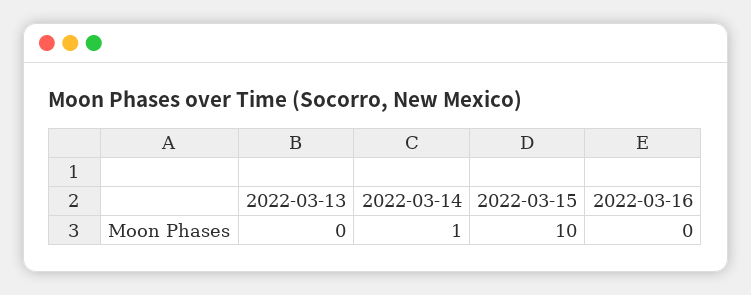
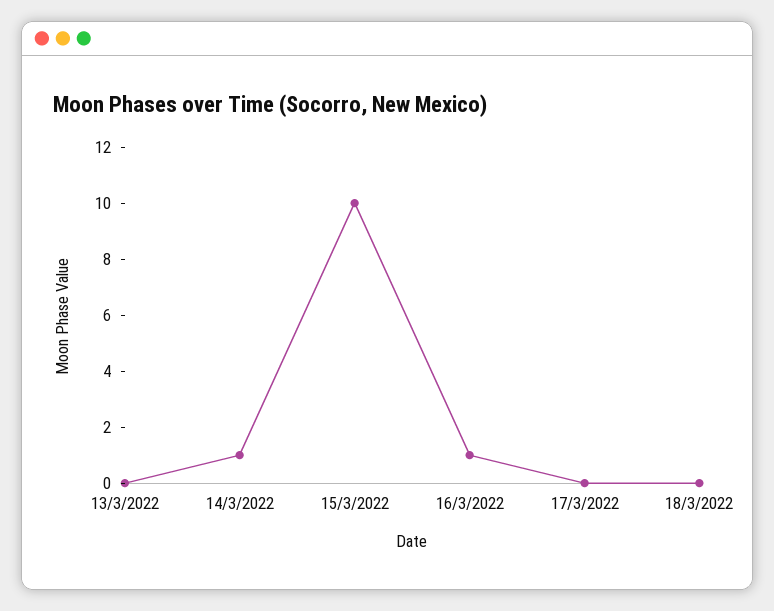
2022-03-16: 0 -> 1
17/3/2022: none -> 0
18/3/2022: none -> 0

